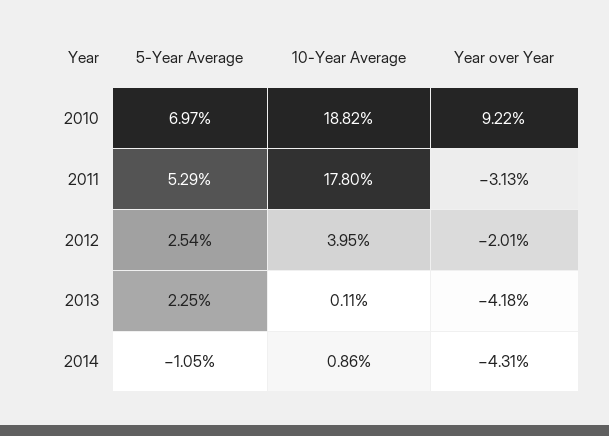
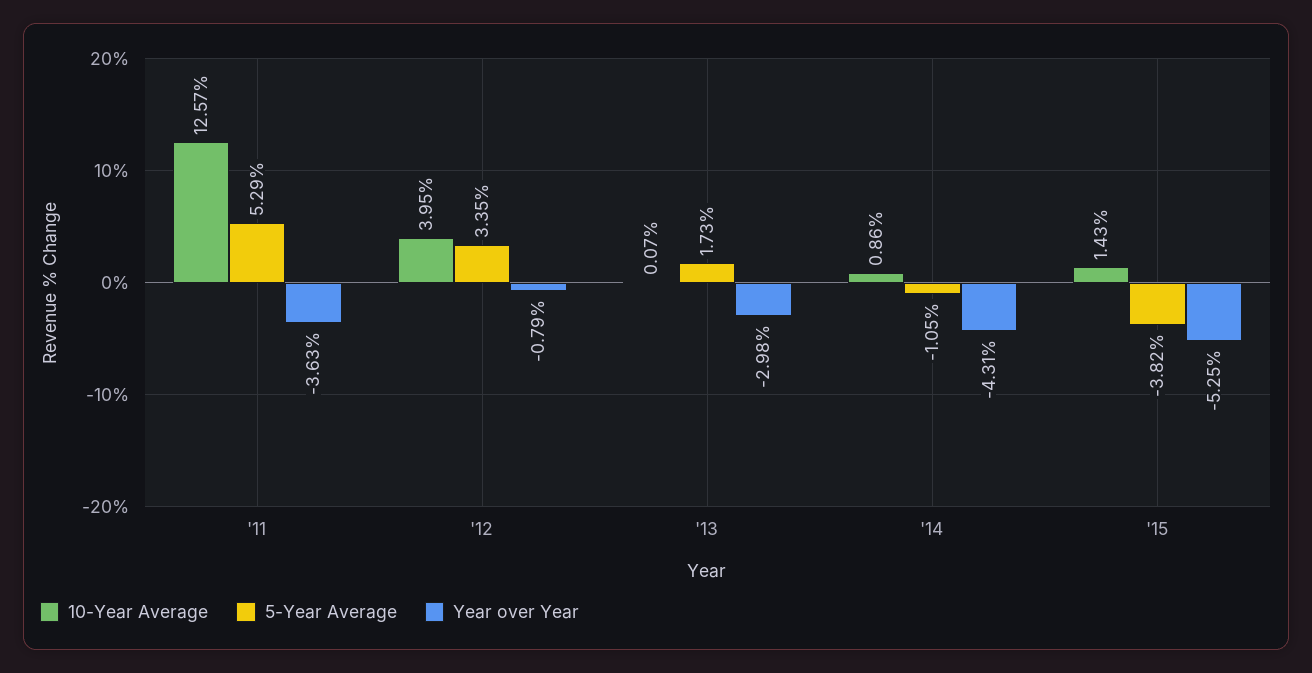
5-Year Average, 2010: 6.97 -> none
10-Year Average, 2010: 18.82 -> none
Year over Year, 2010: 9.22 -> none
10-Year Average, 2011: 17.8 -> 12.57
Year over Year, 2011: -3.13 -> -3.63
5-Year Average, 2012: 2.54 -> 3.35
Year over Year, 2012: -2.01 -> -0.79
5-Year Average, 2013: 2.25 -> 1.73
10-Year Average, 2013: 0.11 -> 0.07
Year over Year, 2013: -4.18 -> -2.98
10-Year Average, '15: none -> 1.43
5-Year Average, '15: none -> -3.82
Year over Year, '15: none -> -5.25

